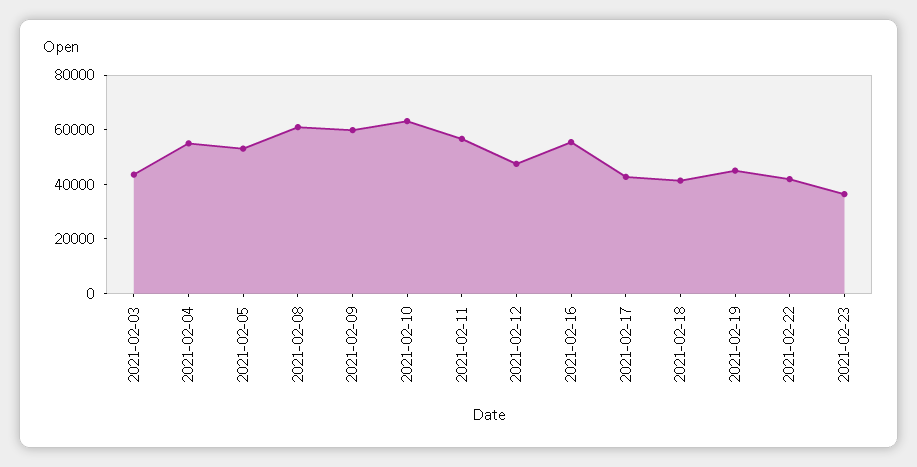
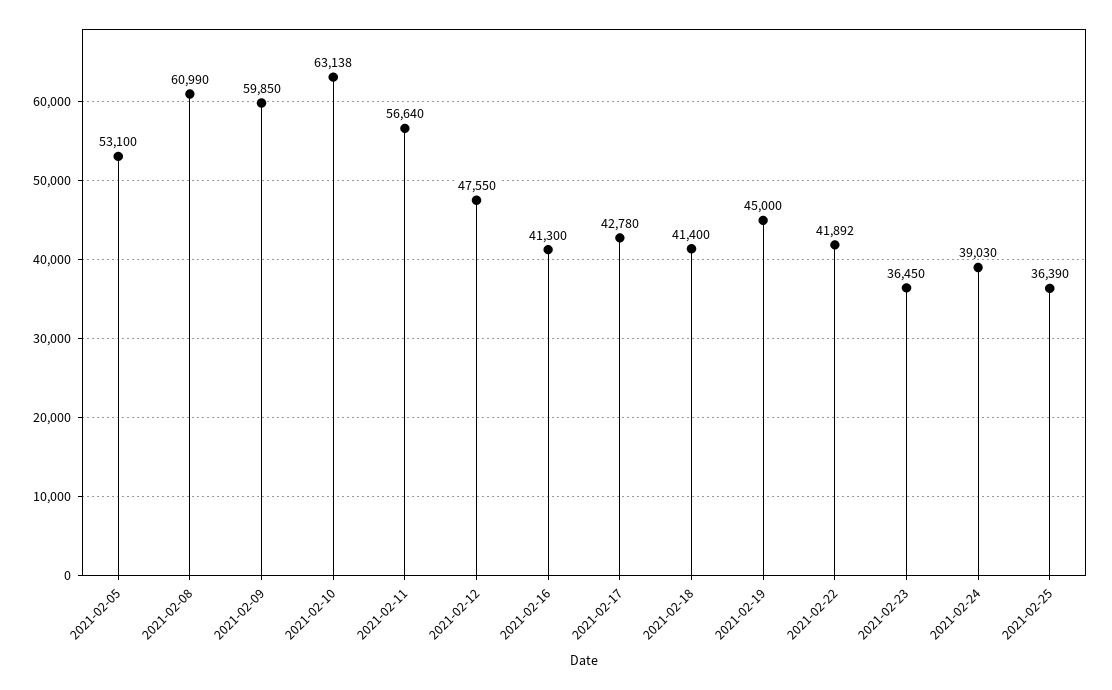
2021-02-03: 45000 -> none
2021-02-04: 55000 -> none
2021-02-16: 55000 -> 41300
2021-02-24: none -> 39030
2021-02-25: none -> 36390

